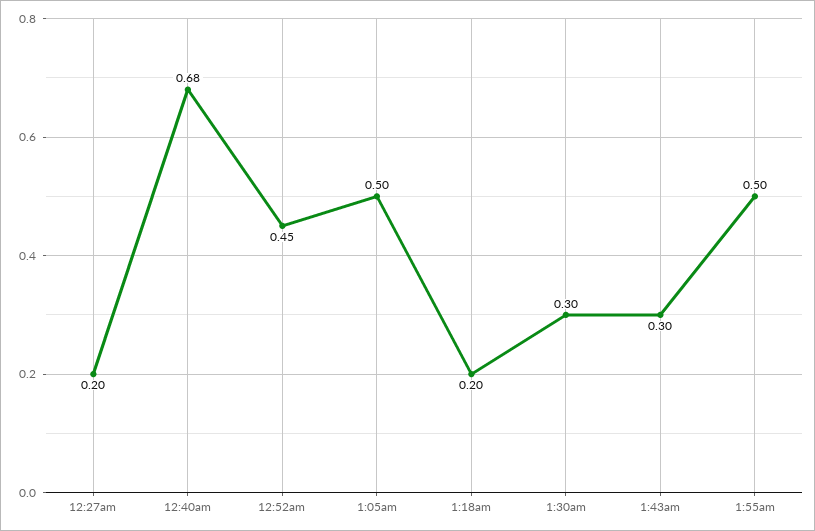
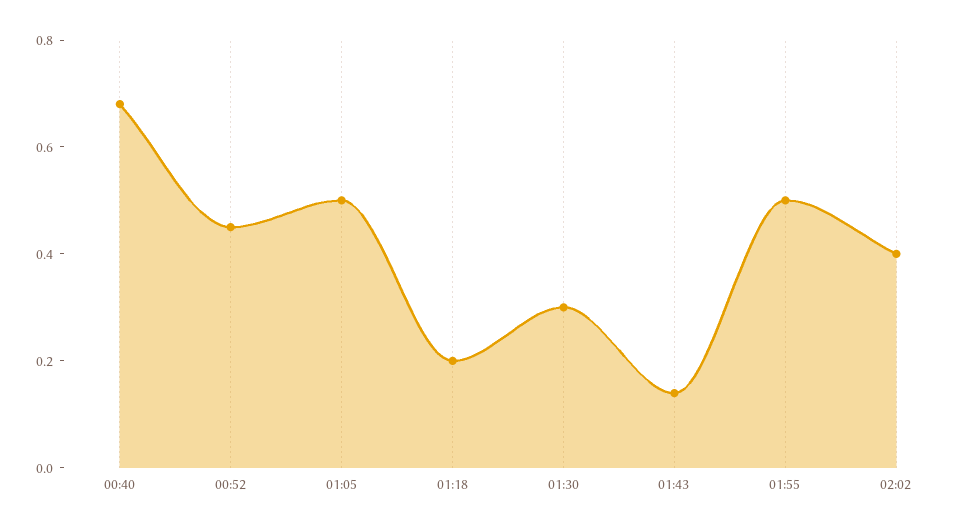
12:27am: 0.2 -> none
1:43am: 0.3 -> 0.15
02:02: none -> 0.4

